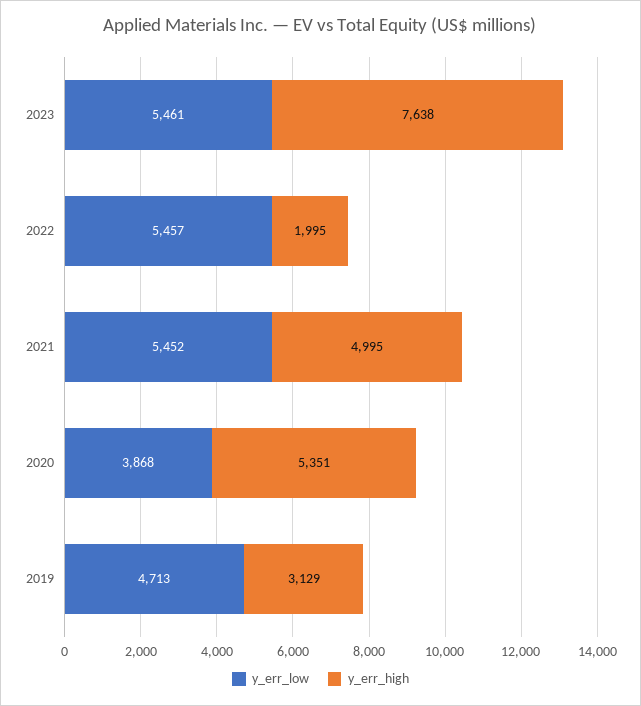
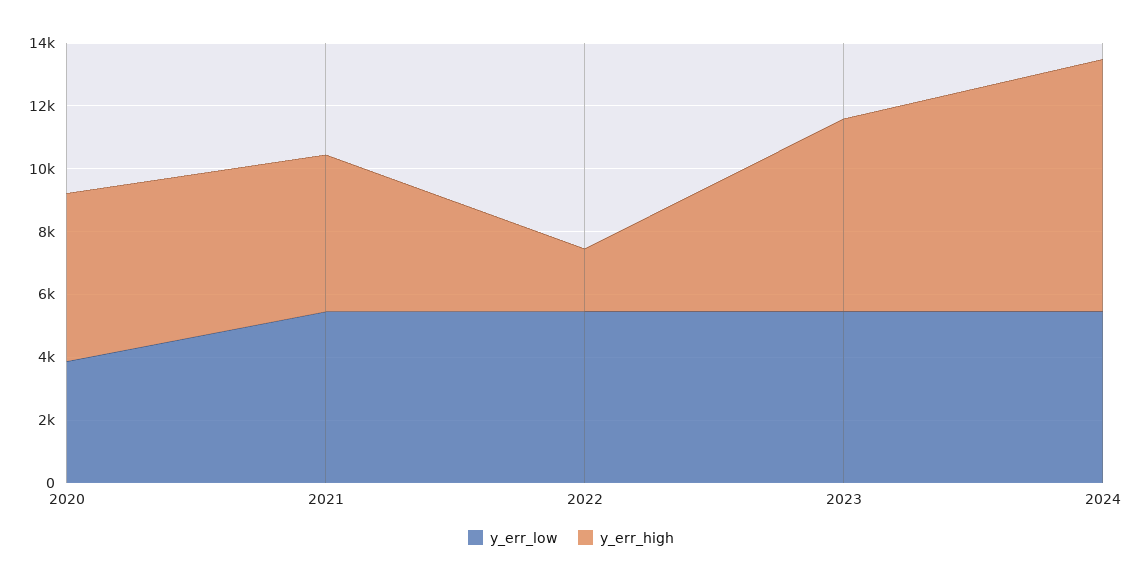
y_err_high, 2023: 7638 -> 6000
y_err_low, 2019: 4713 -> none
y_err_high, 2019: 3129 -> none
y_err_low, 2024: none -> 5500
y_err_high, 2024: none -> 8000

